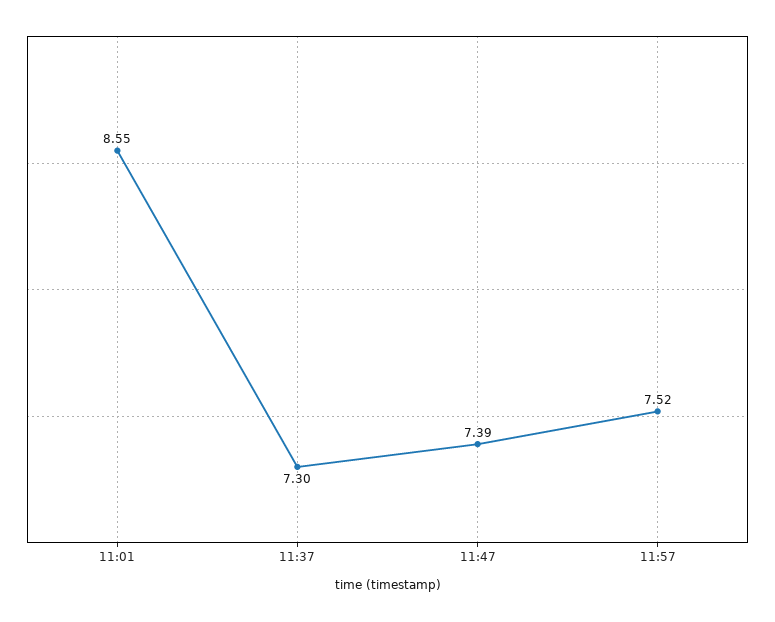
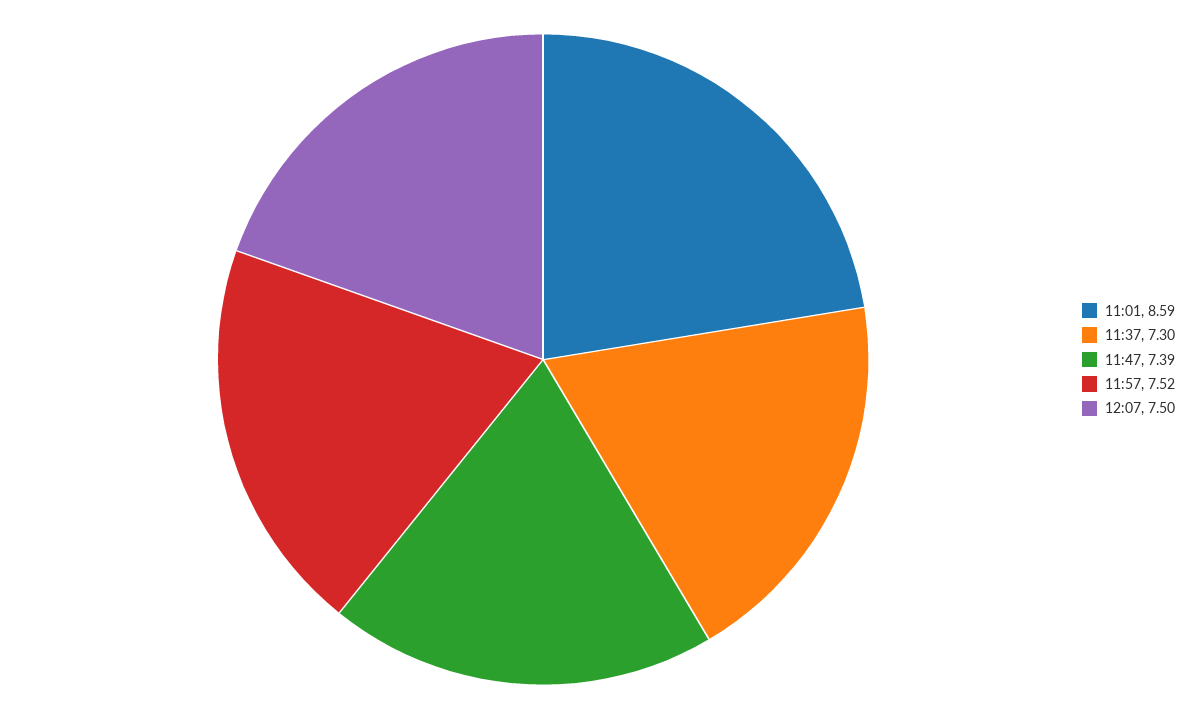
11:01: 8.55 -> 8.59
12:07: none -> 7.5

